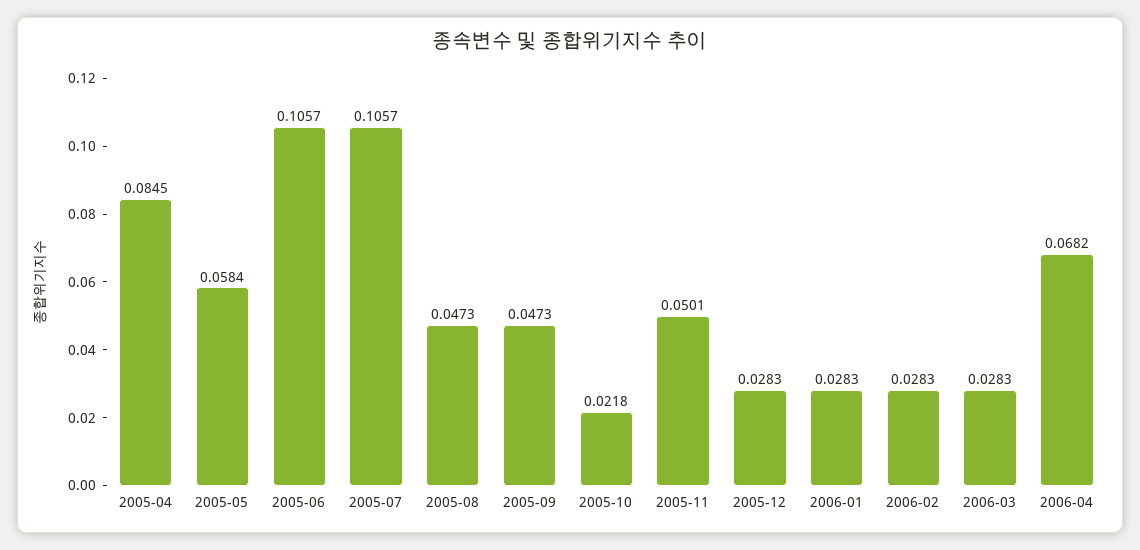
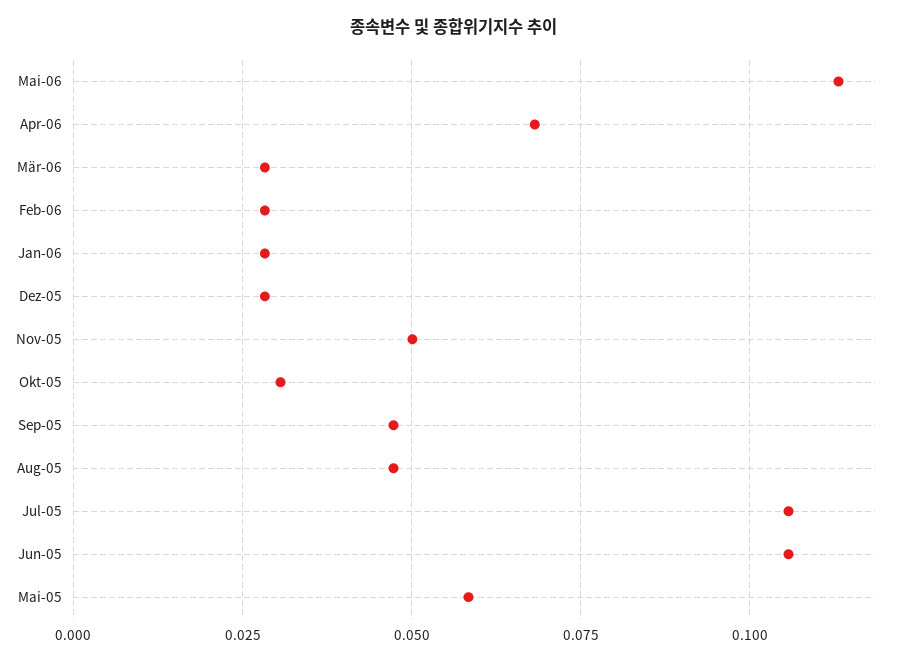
2005-04: 0.0845 -> none
2005-10: 0.0218 -> 0.03
Mai-06: none -> 0.1125

